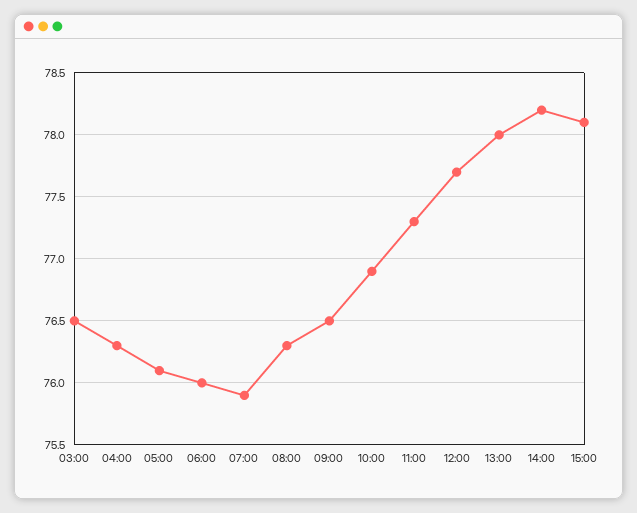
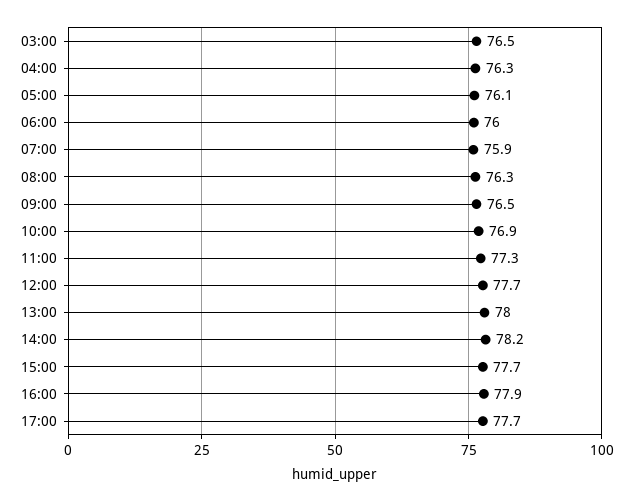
15:00: 78.1 -> 77.7
16:00: none -> 77.9
17:00: none -> 77.7

